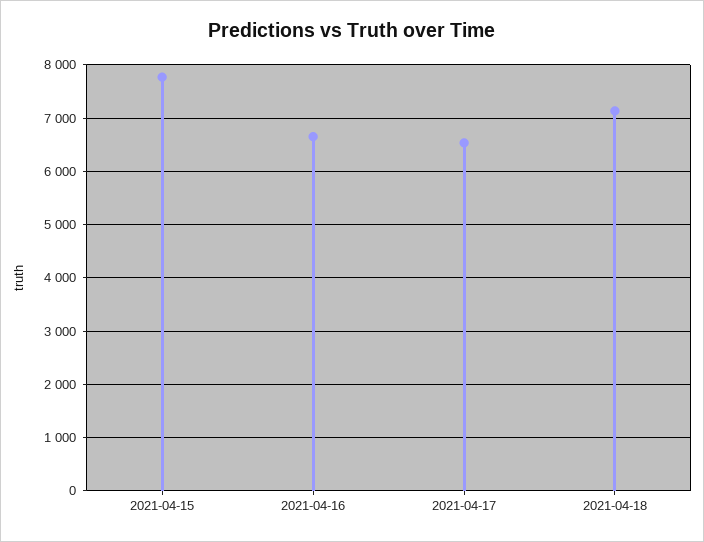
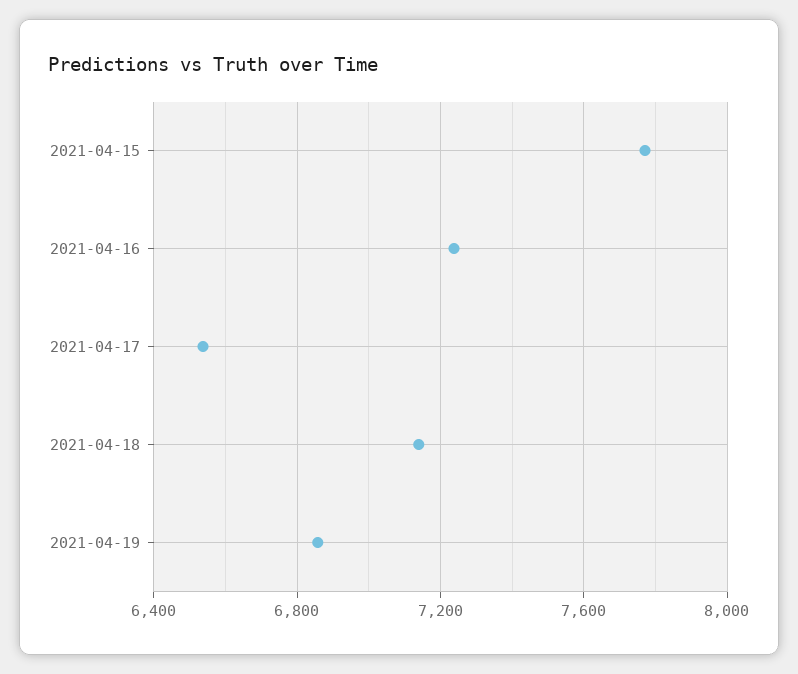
2021-04-16: 6600 -> 7250
2021-04-19: none -> 6850

